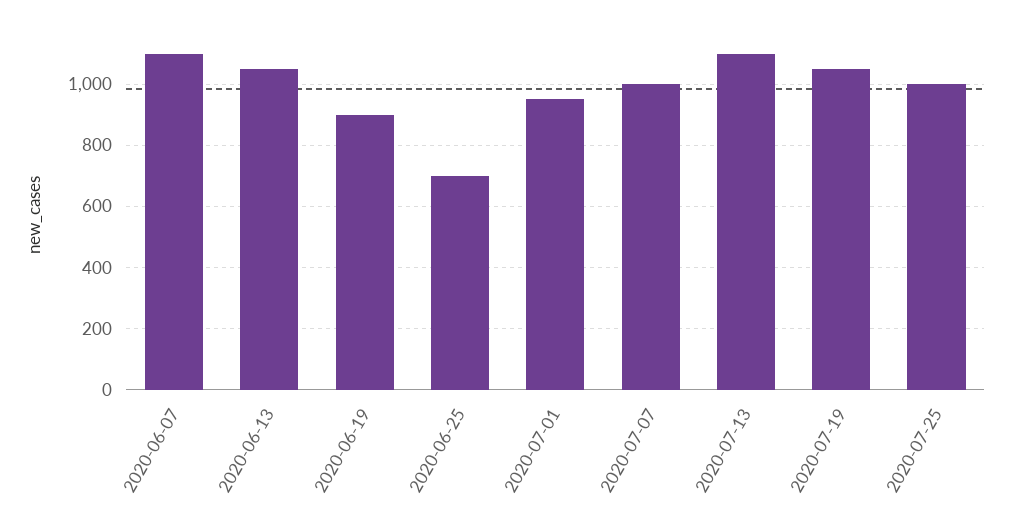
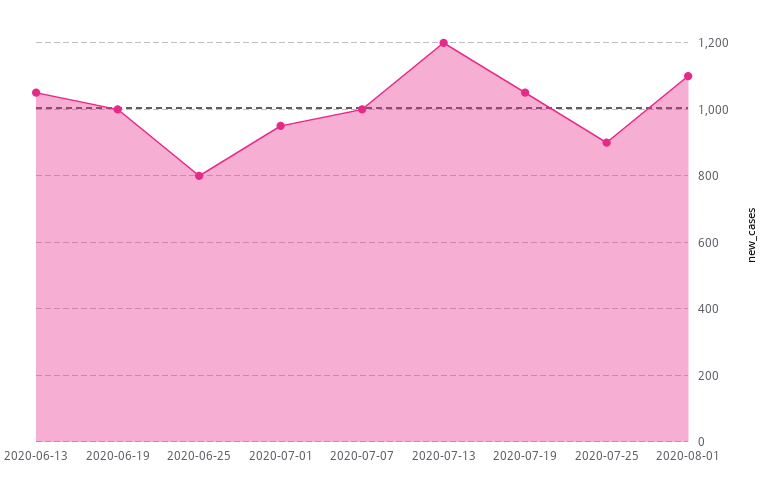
2020-06-07: 1100 -> none
2020-06-19: 900 -> 1000
2020-06-25: 700 -> 800
2020-07-13: 1100 -> 1200
2020-07-25: 1000 -> 900
2020-08-01: none -> 1100

